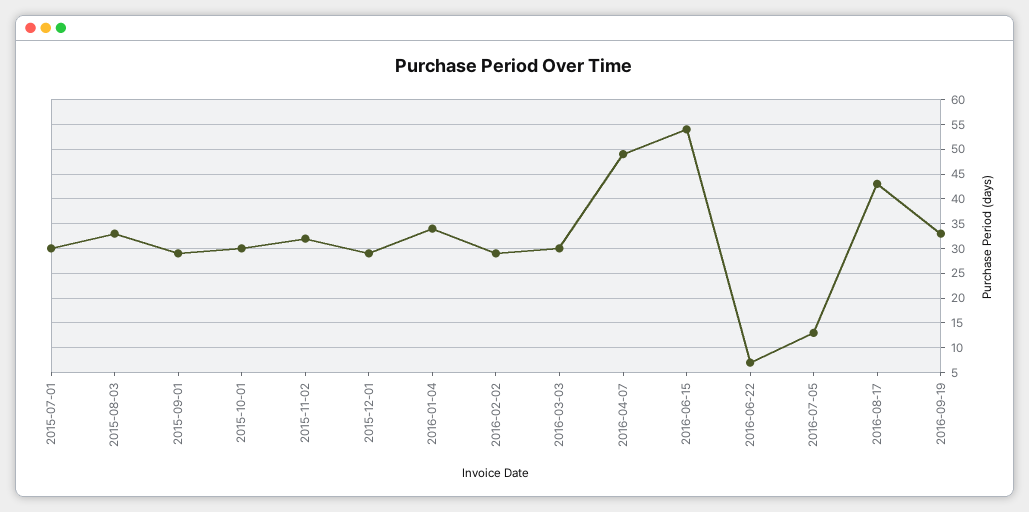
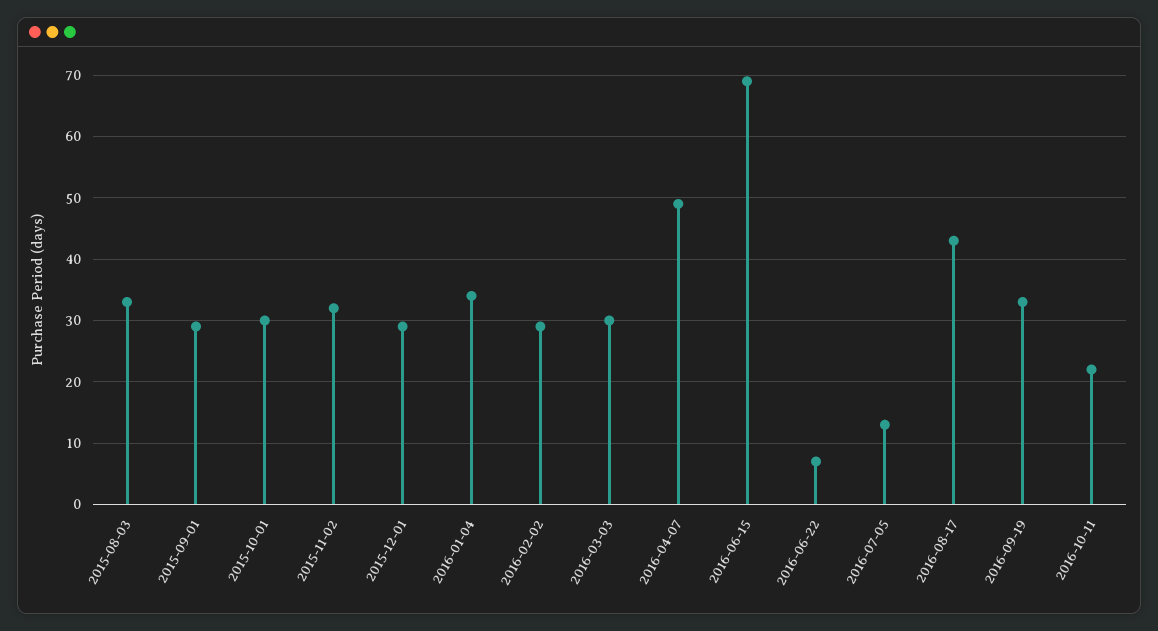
2015-07-01: 30 -> none
2016-06-15: 55 -> 69
2016-10-11: none -> 22

